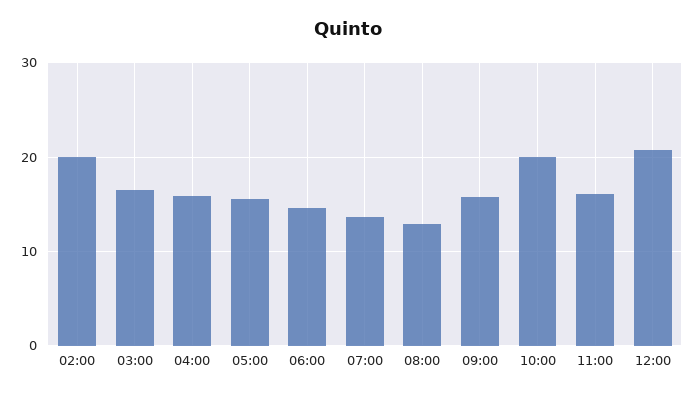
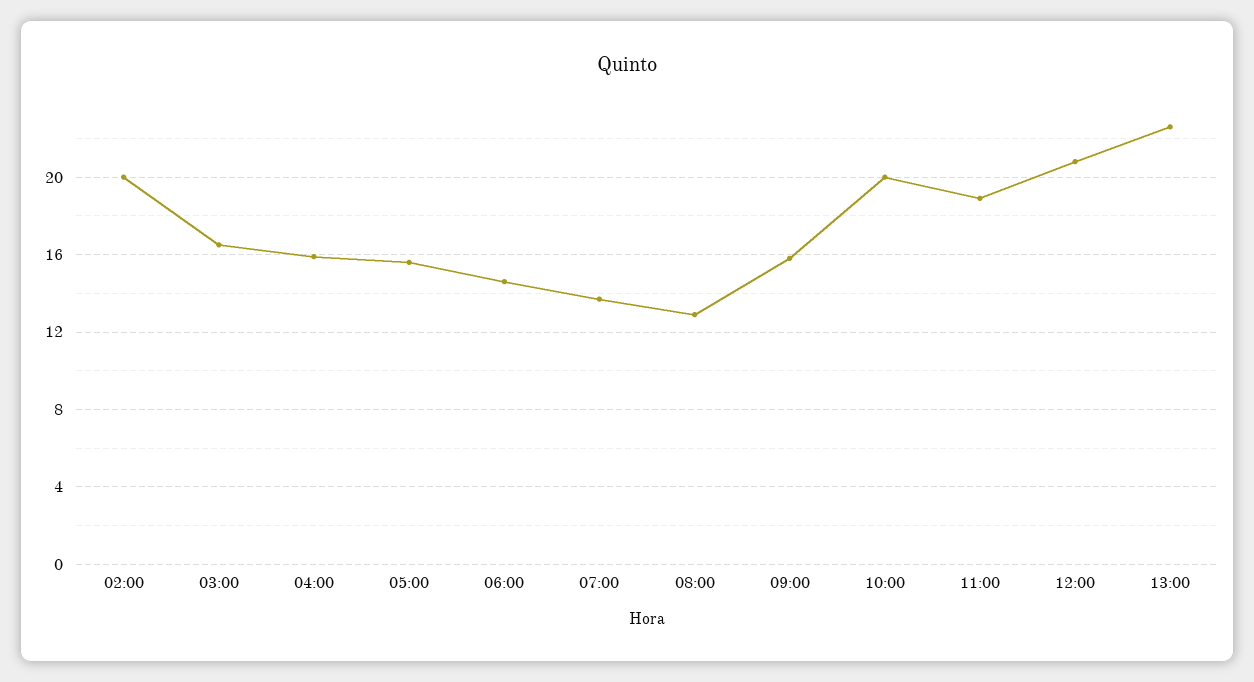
11:00: 16 -> 19
13:00: none -> 22.5

